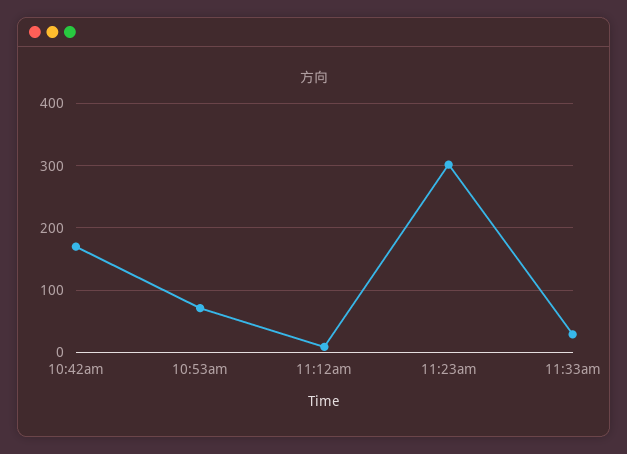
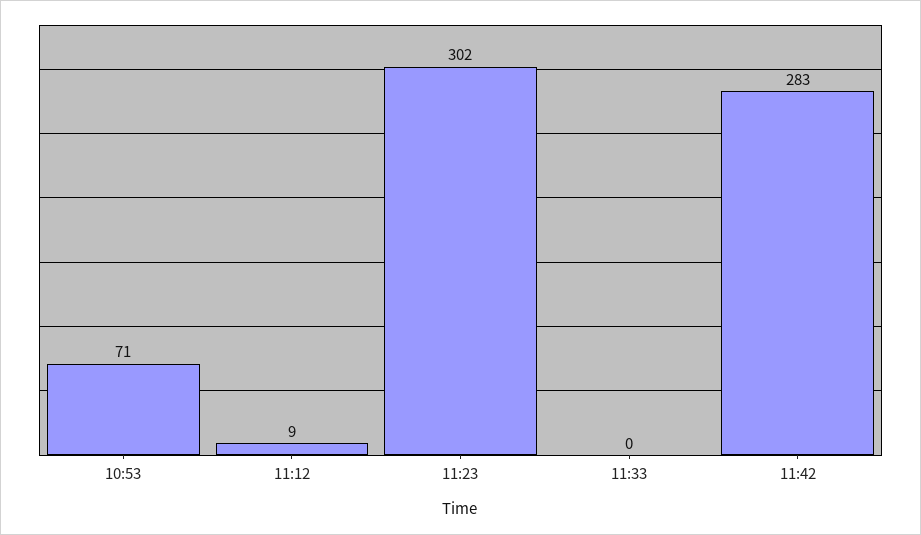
10:42am: 170 -> none
11:33am: 30 -> 0
11:42: none -> 283

